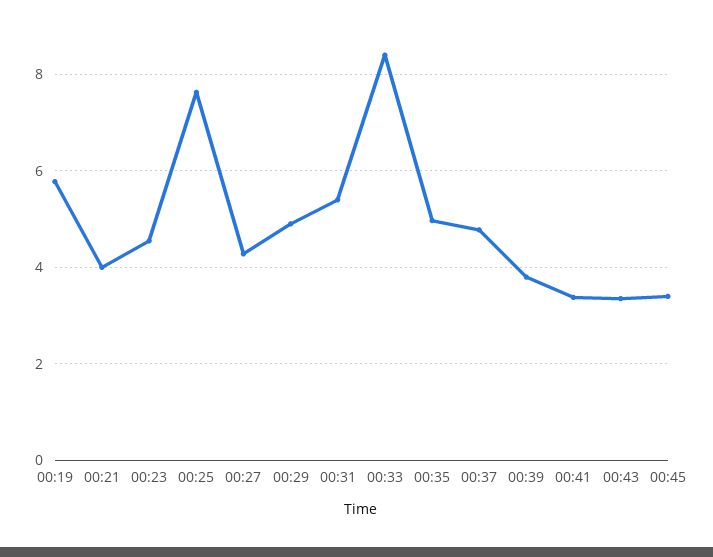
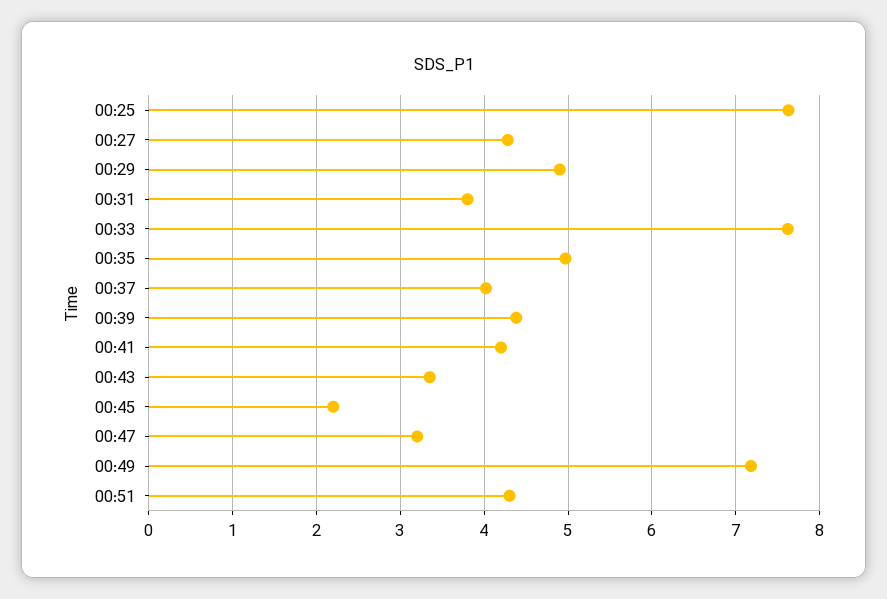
00:19: 5.8 -> none
00:21: 4 -> none
00:23: 4.6 -> none
00:31: 5.4 -> 3.8
00:33: 8.4 -> 7.6
00:37: 4.8 -> 4
00:39: 3.8 -> 4.4
00:41: 3.4 -> 4.2
00:45: 3.4 -> 2.2
00:47: none -> 3.2
00:49: none -> 7.2
00:51: none -> 4.3

